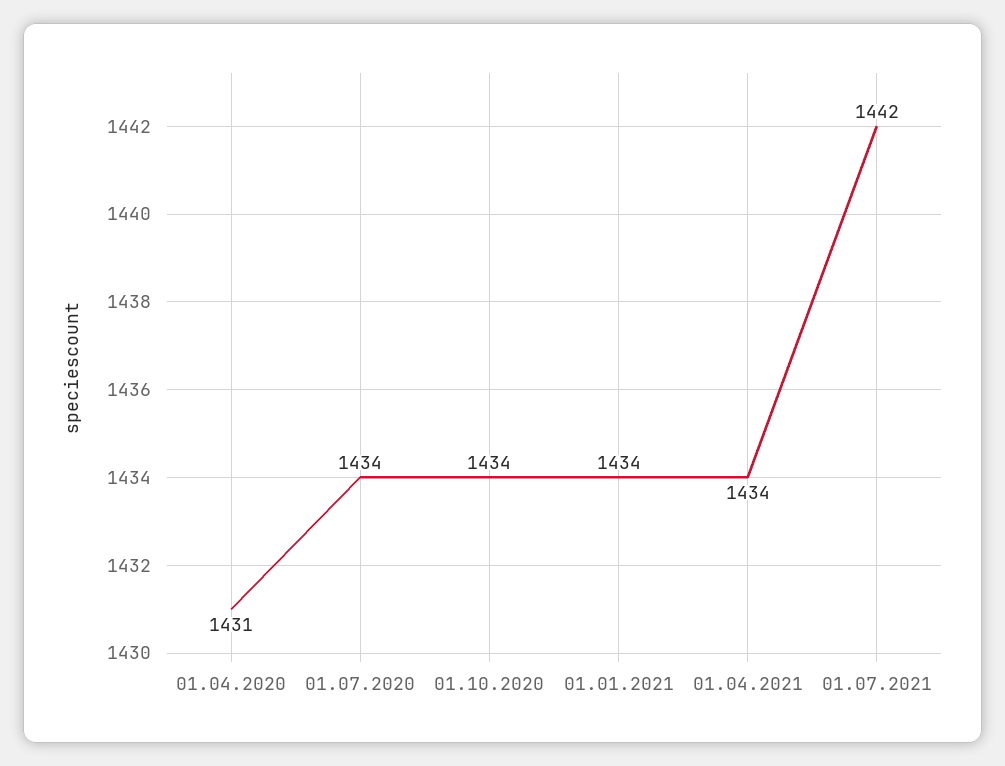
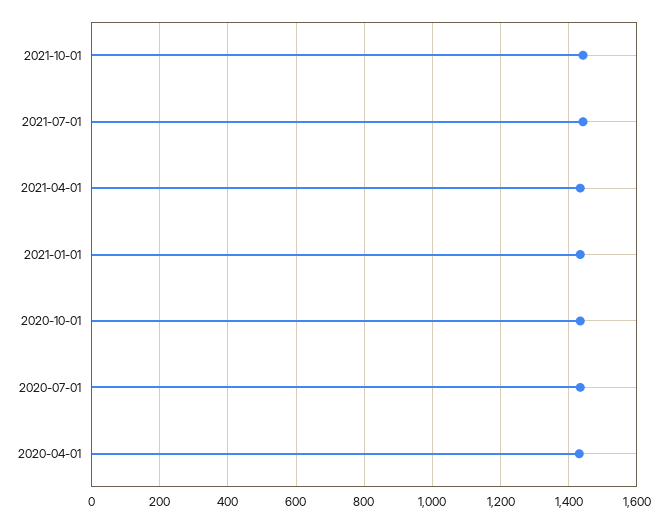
2021-10-01: none -> 1440

